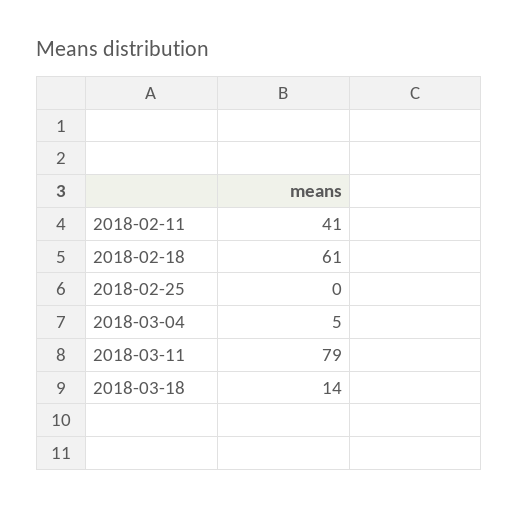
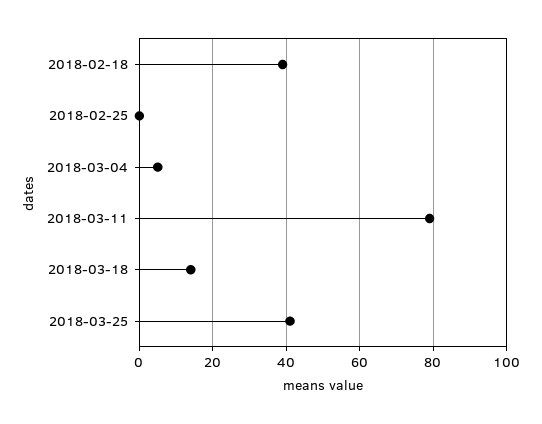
2018-02-11: 41 -> none
2018-02-18: 61 -> 40
2018-03-25: none -> 40

